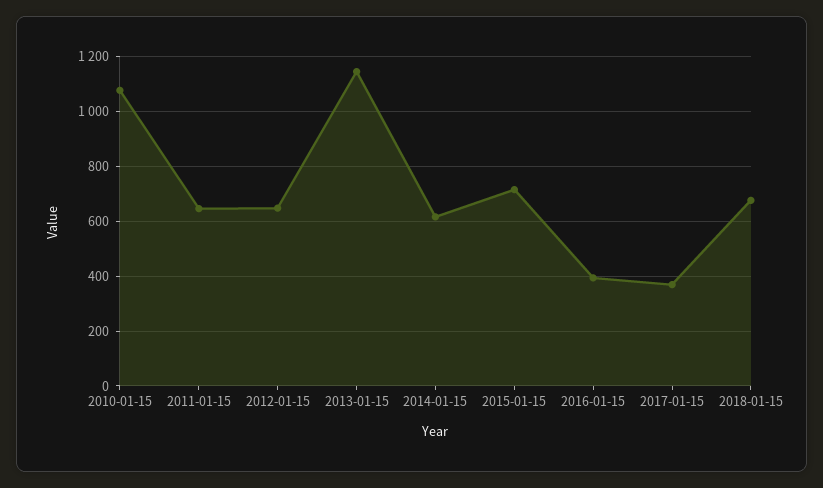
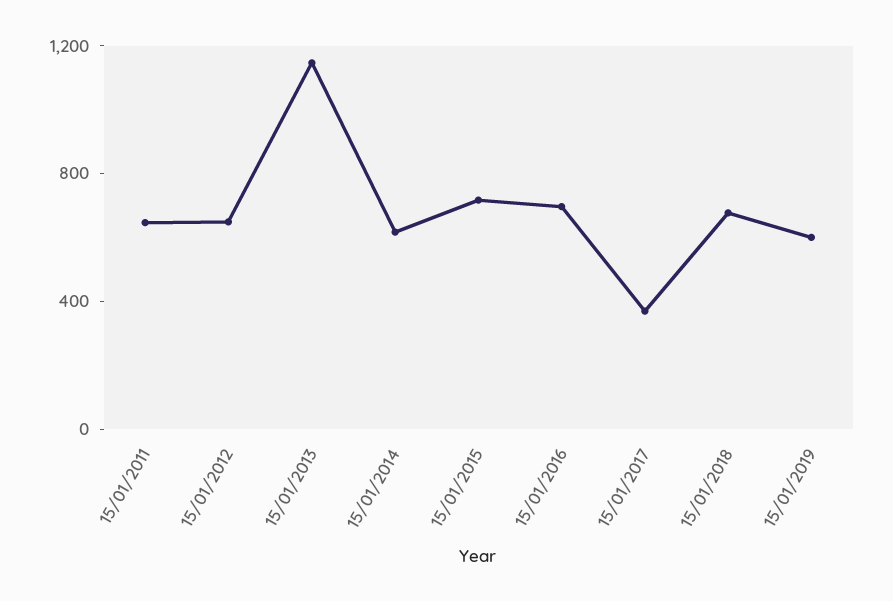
2010-01-15: 1075 -> none
2016-01-15: 400 -> 700
15/01/2019: none -> 600

